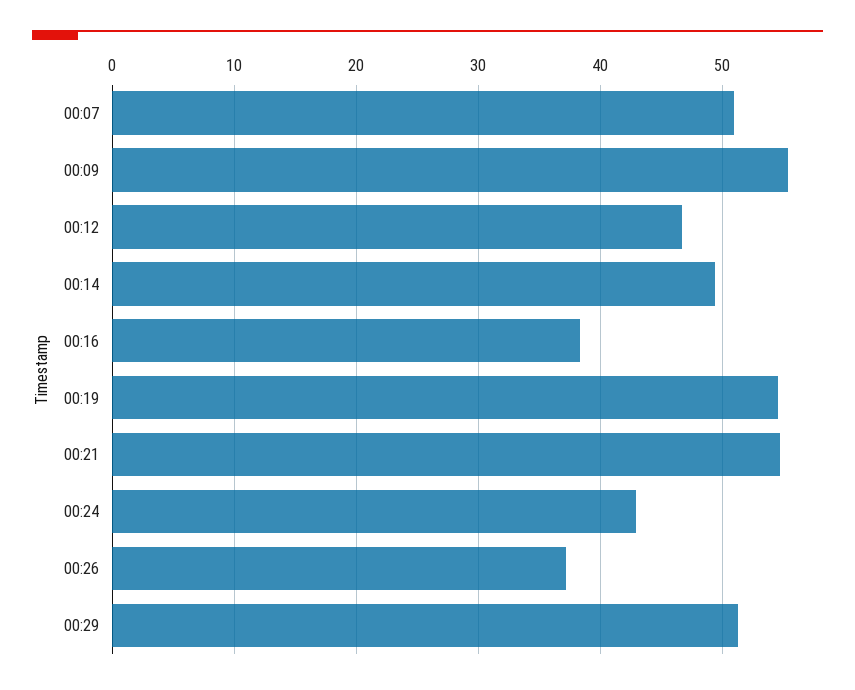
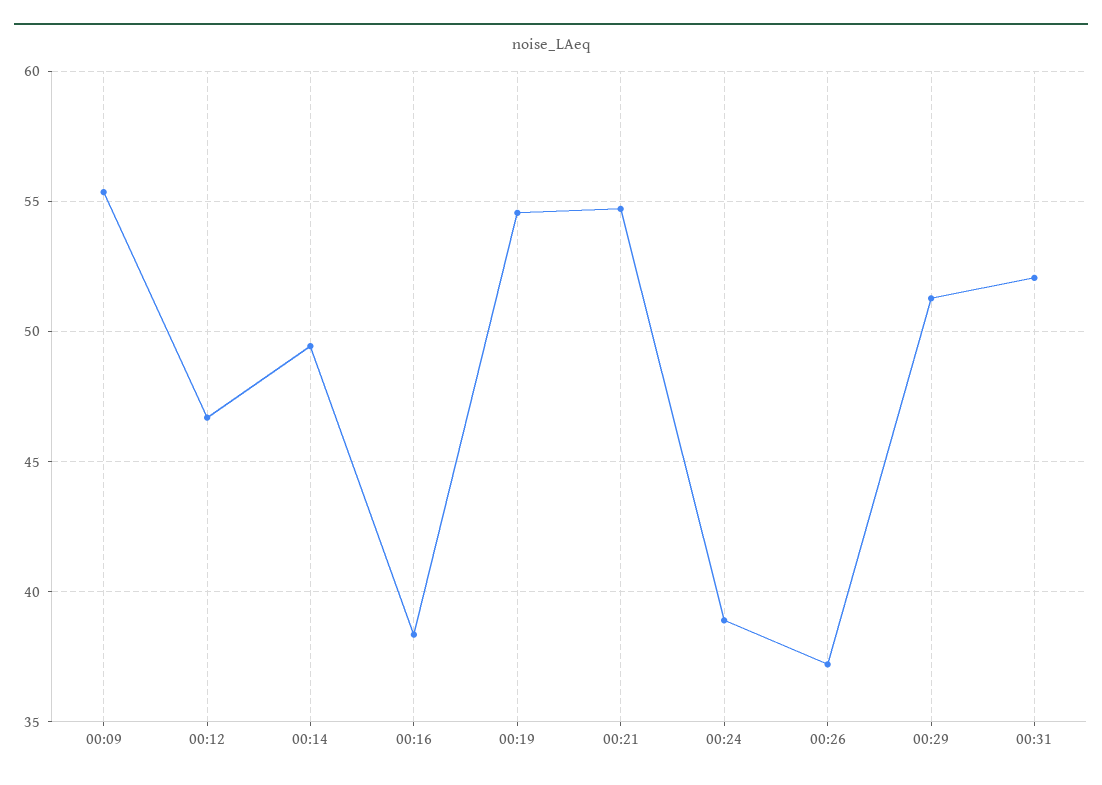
00:07: 51 -> none
00:24: 43 -> 39
00:31: none -> 52

